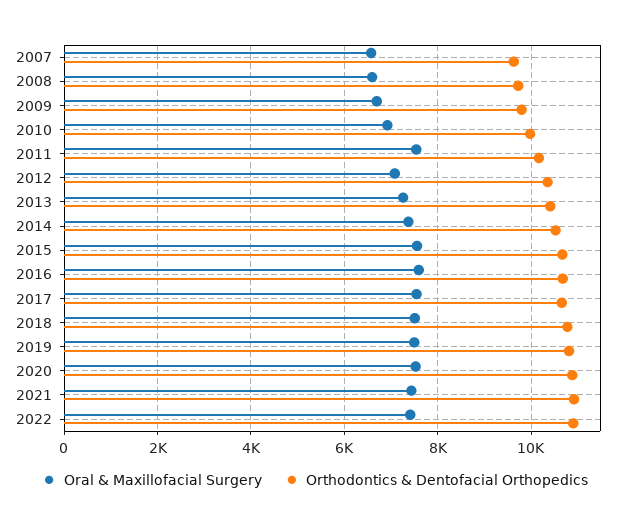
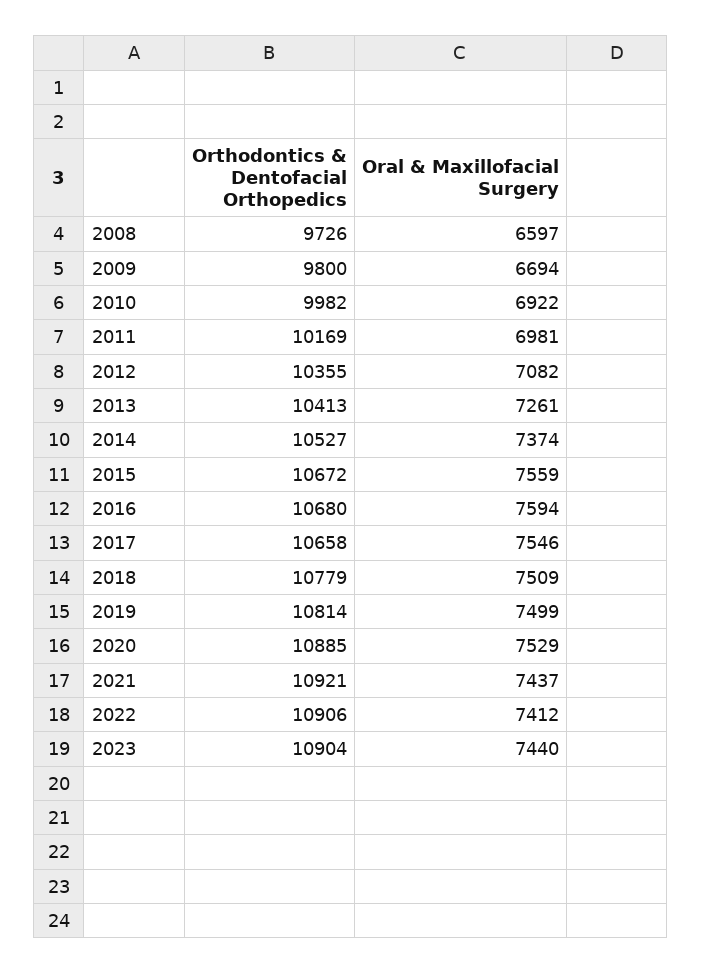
Oral & Maxillofacial Surgery, 2007: 6600 -> none
Orthodontics & Dentofacial Orthopedics, 2007: 9600 -> none
Oral & Maxillofacial Surgery, 2011: 7600 -> 6981
Orthodontics & Dentofacial Orthopedics, 2023: none -> 10904
Oral & Maxillofacial Surgery, 2023: none -> 7440

